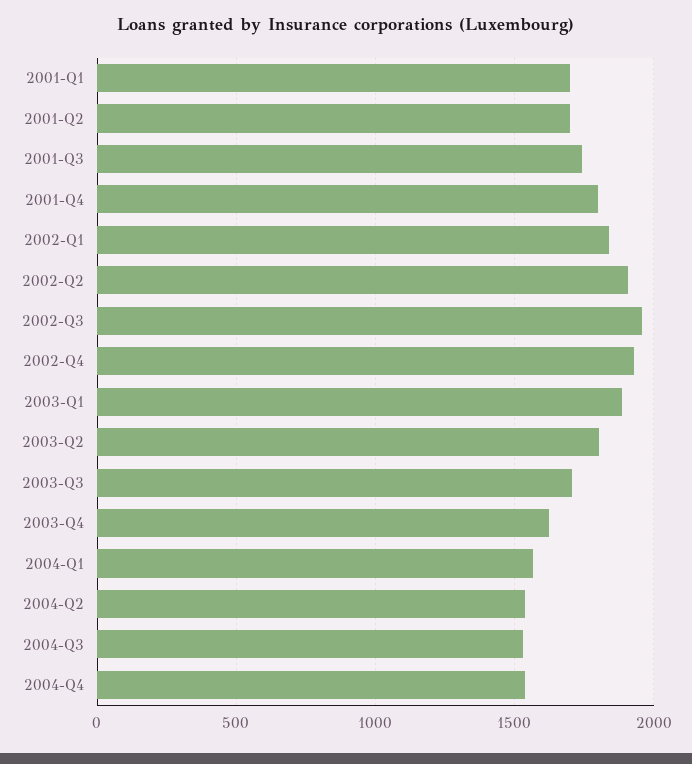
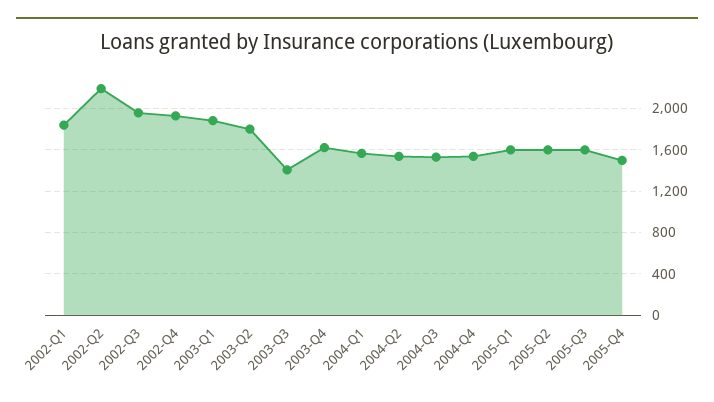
2001-Q1: 1700 -> none
2001-Q2: 1700 -> none
2001-Q3: 1750 -> none
2001-Q4: 1800 -> none
2002-Q2: 1900 -> 2200
2003-Q3: 1700 -> 1400
2005-Q1: none -> 1600
2005-Q2: none -> 1600
2005-Q3: none -> 1600
2005-Q4: none -> 1500

